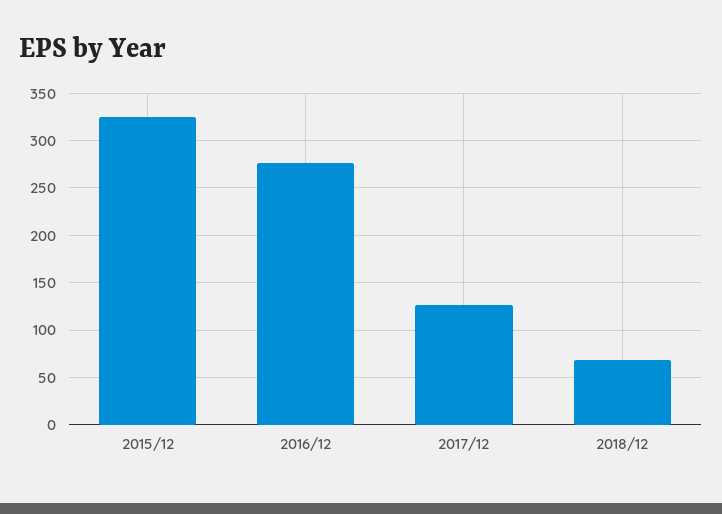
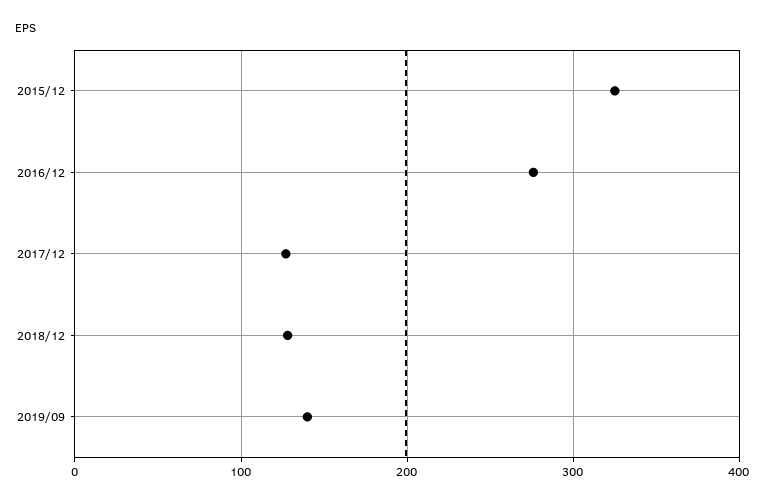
2018/12: 70 -> 130
2019/09: none -> 140

